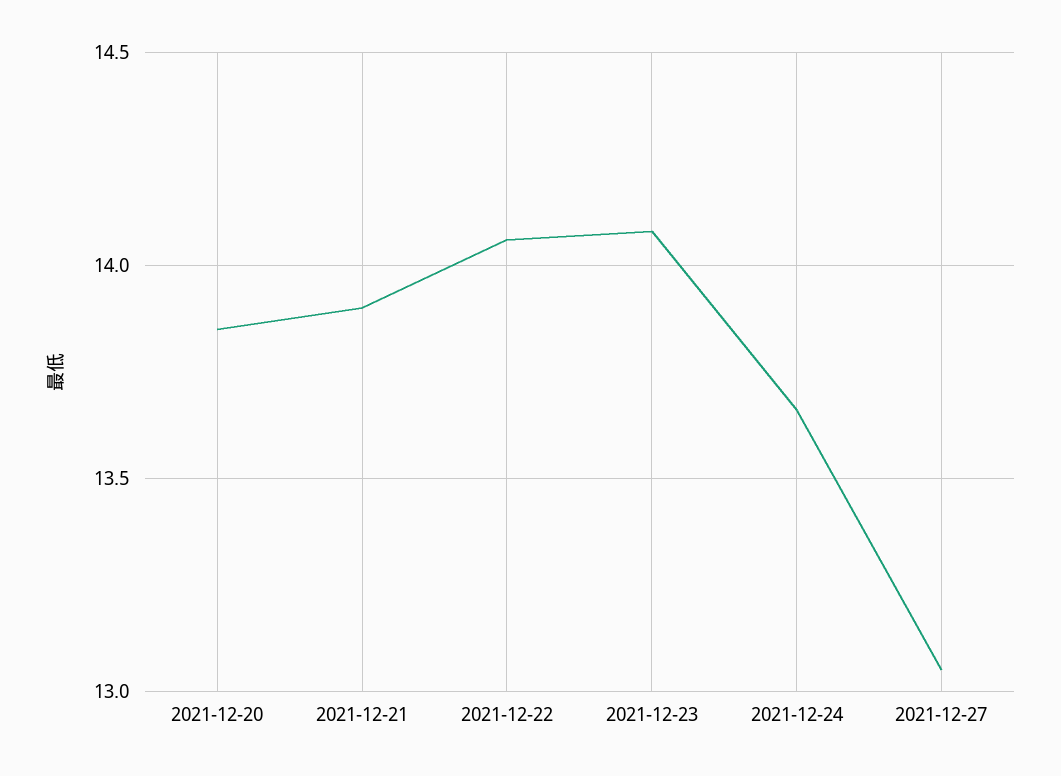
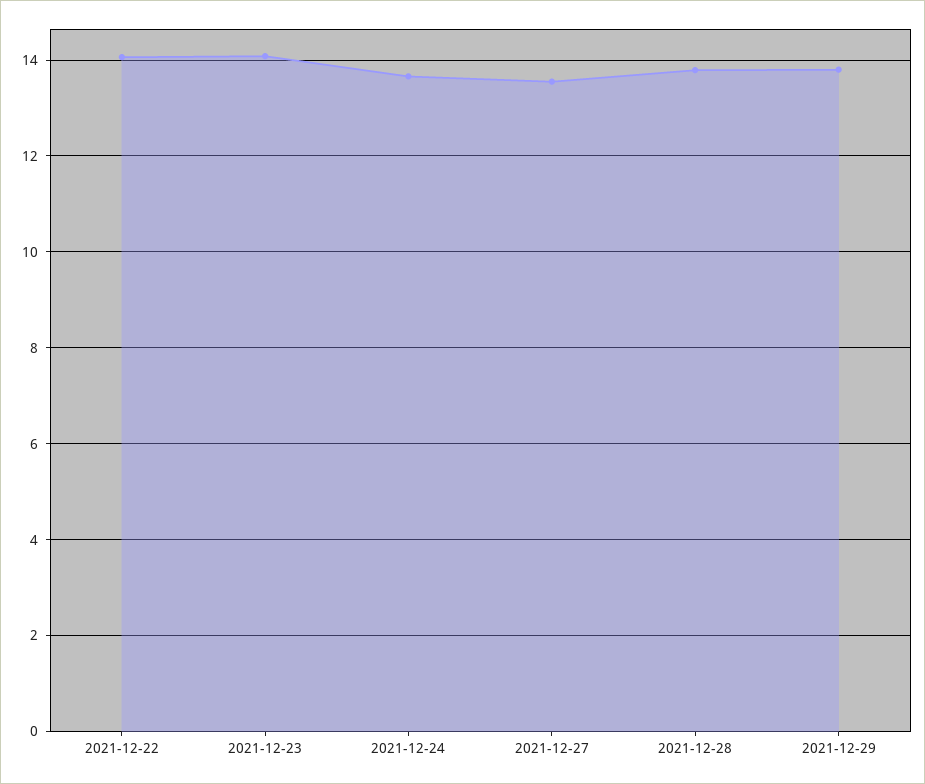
2021-12-20: 13.85 -> none
2021-12-21: 13.9 -> none
2021-12-27: 13.05 -> 13.6
2021-12-28: none -> 13.8
2021-12-29: none -> 13.8

